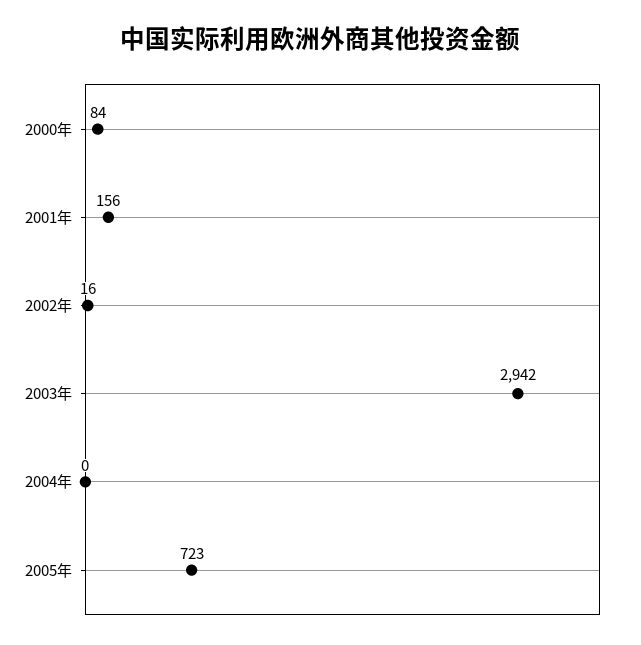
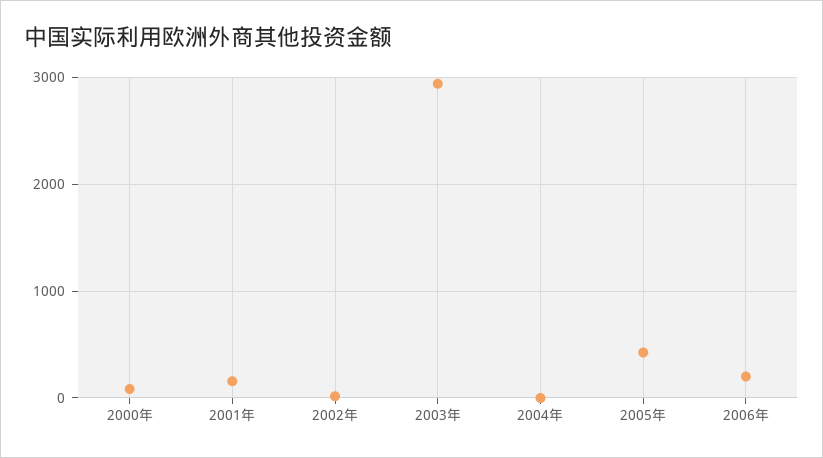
2005年: 723 -> 400
2006年: none -> 200

